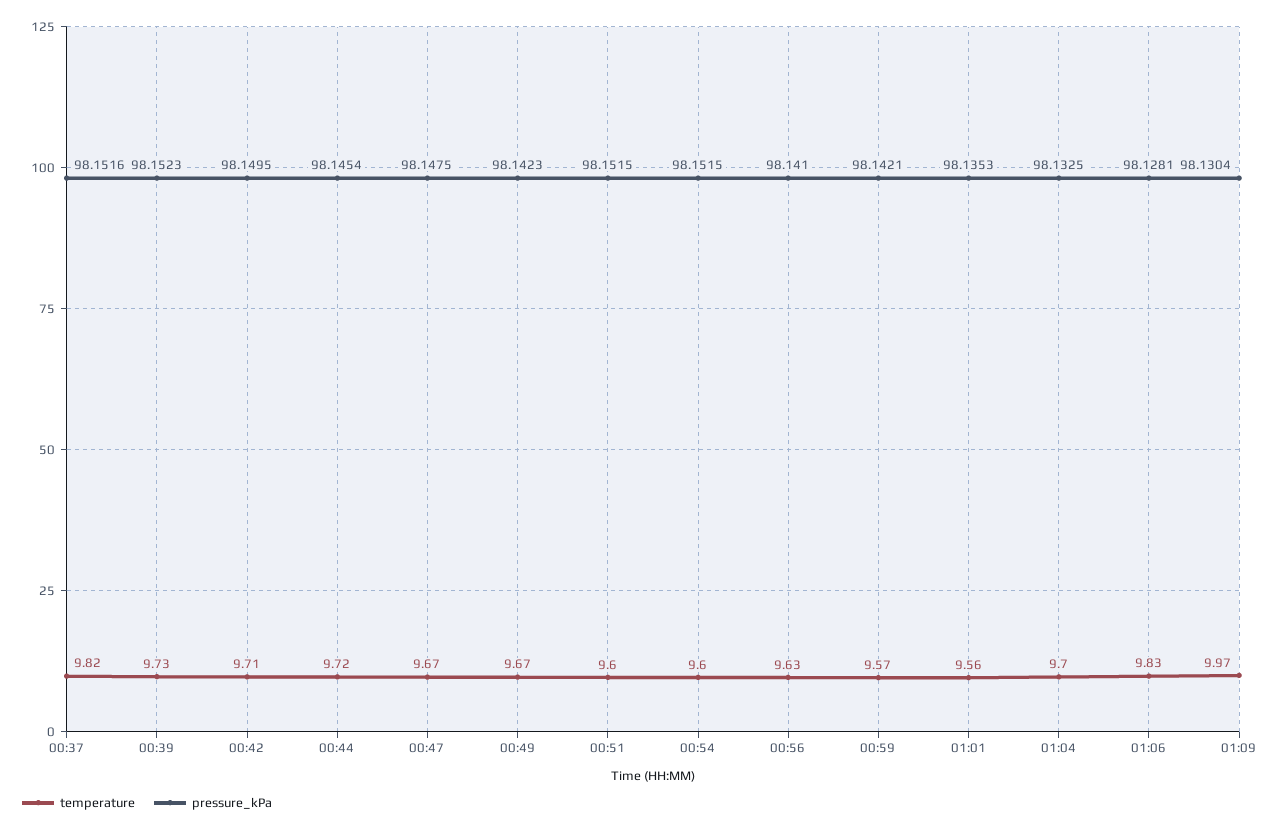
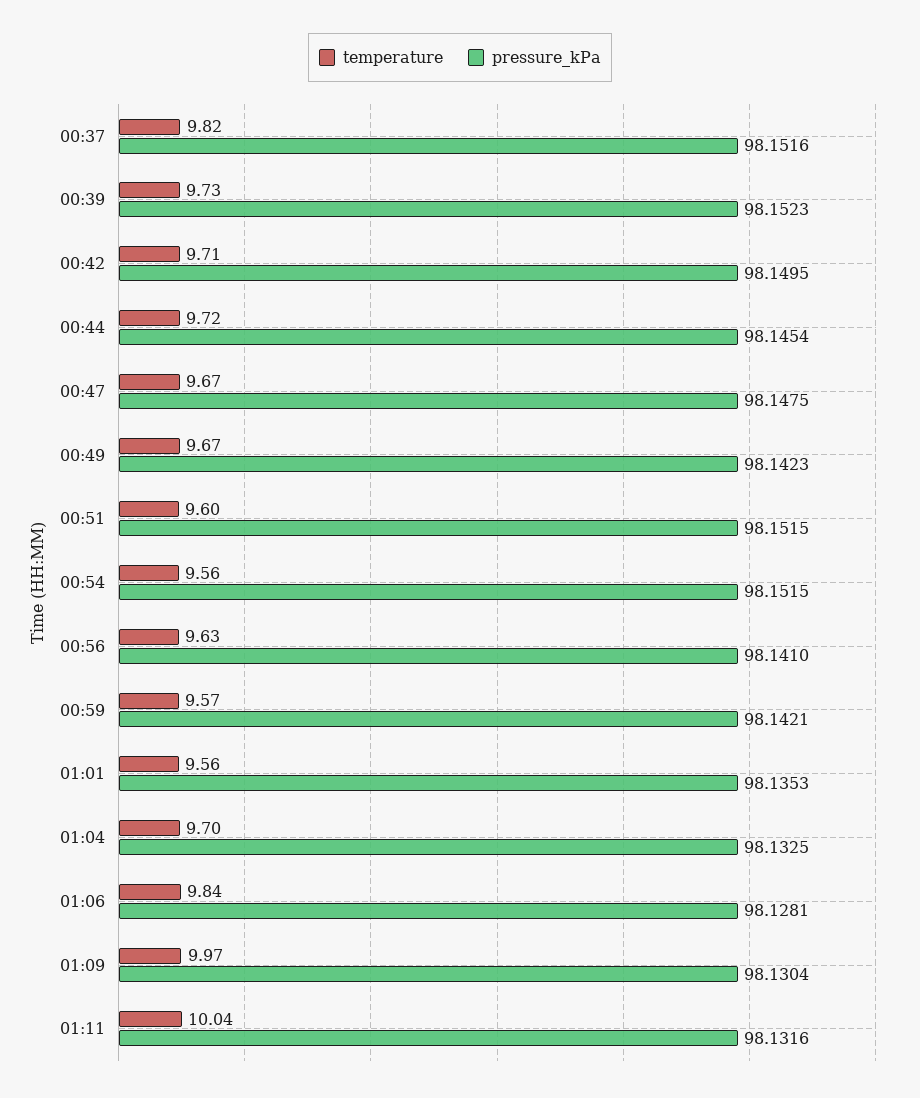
temperature, 00:54: 9.6 -> 9.56
temperature, 01:06: 9.83 -> 9.84
temperature, 01:11: none -> 10.04
pressure_kPa, 01:11: none -> 98.1316

